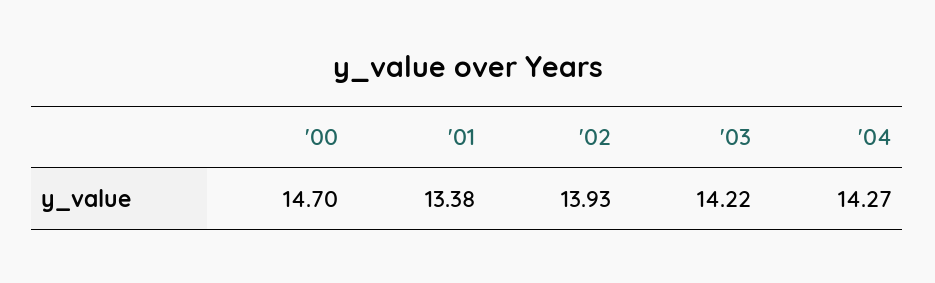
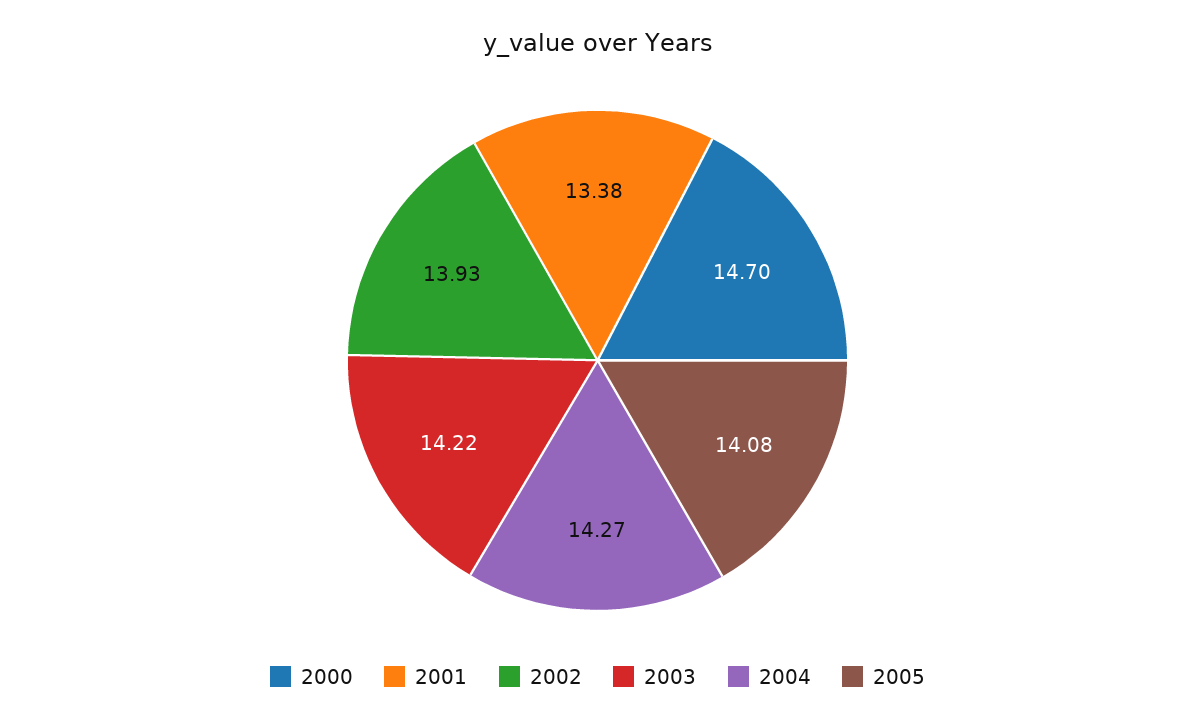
2005: none -> 14.08

